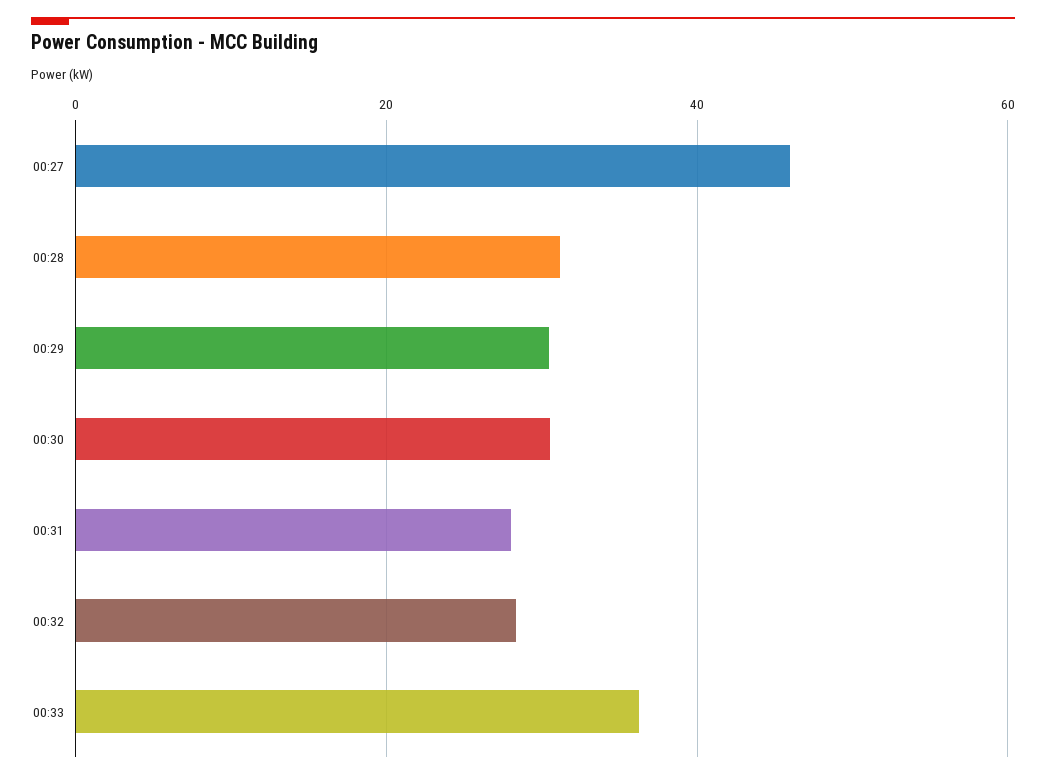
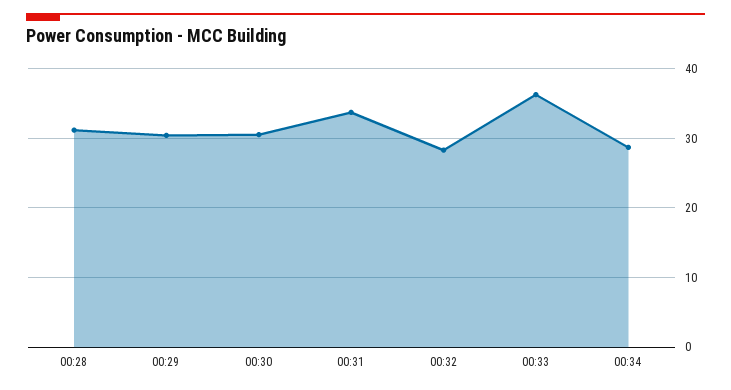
00:27: 46 -> none
00:31: 28 -> 34
00:34: none -> 29

